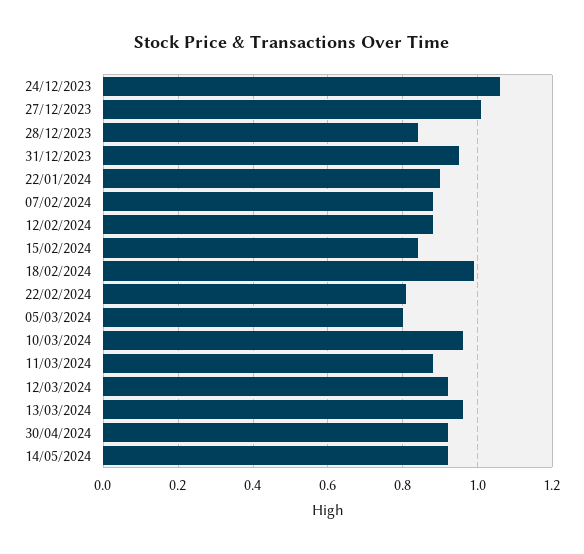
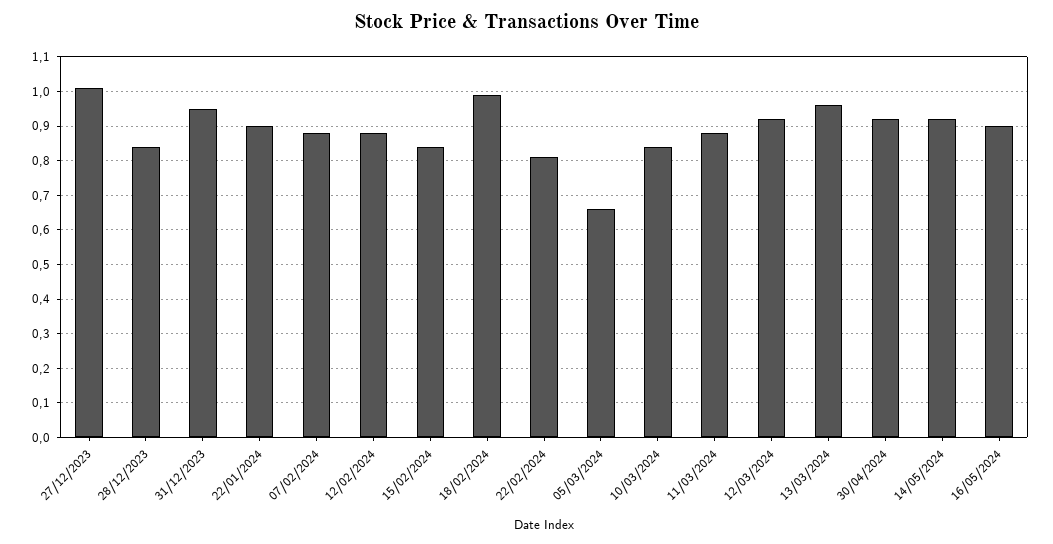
24/12/2023: 1.05 -> none
05/03/2024: 0.8 -> 0.65
10/03/2024: 0.95 -> 0.85
16/05/2024: none -> 0.9

